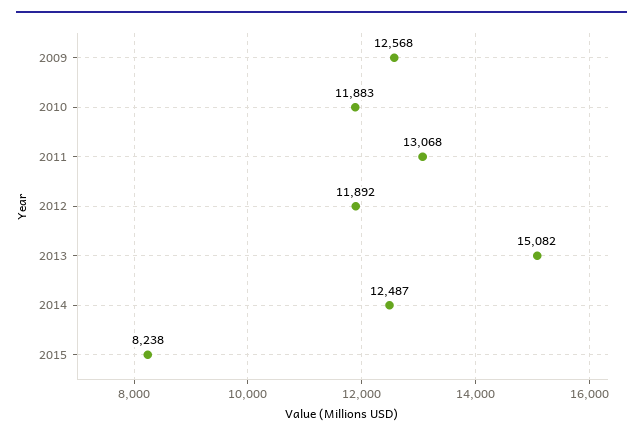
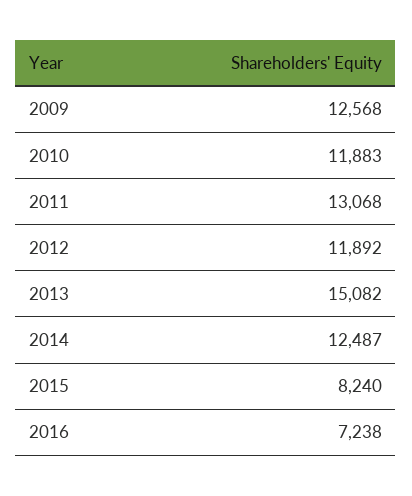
2015: 8238 -> 8240
2016: none -> 7238

